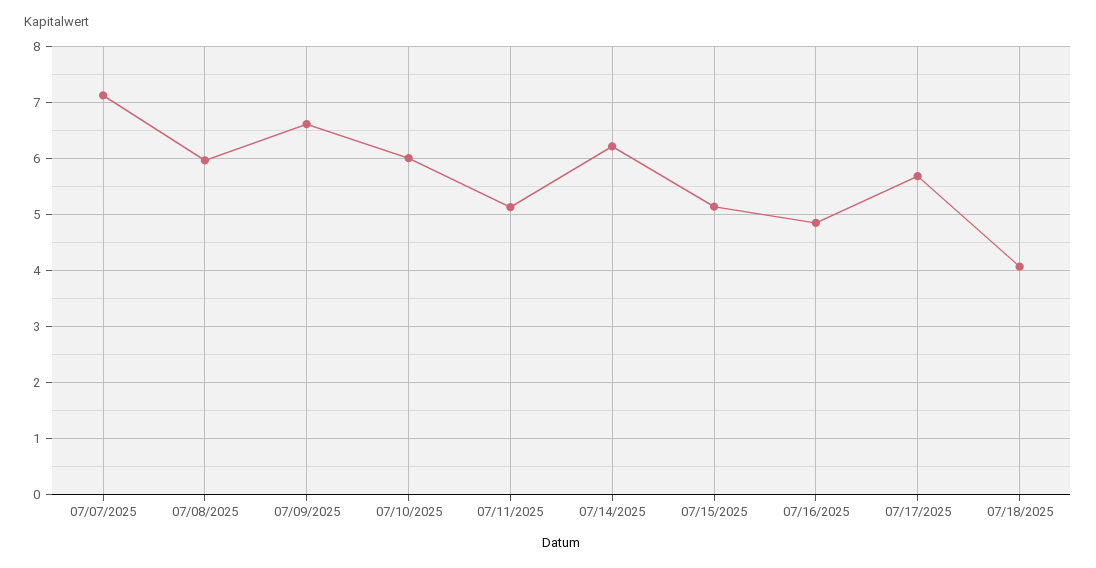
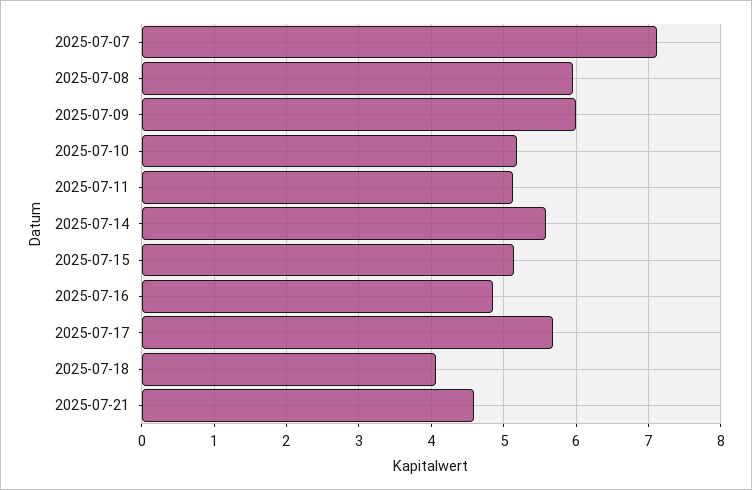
07/09/2025: 6.6 -> 6
07/10/2025: 6 -> 5.2
07/14/2025: 6.2 -> 5.6
2025-07-21: none -> 4.6

